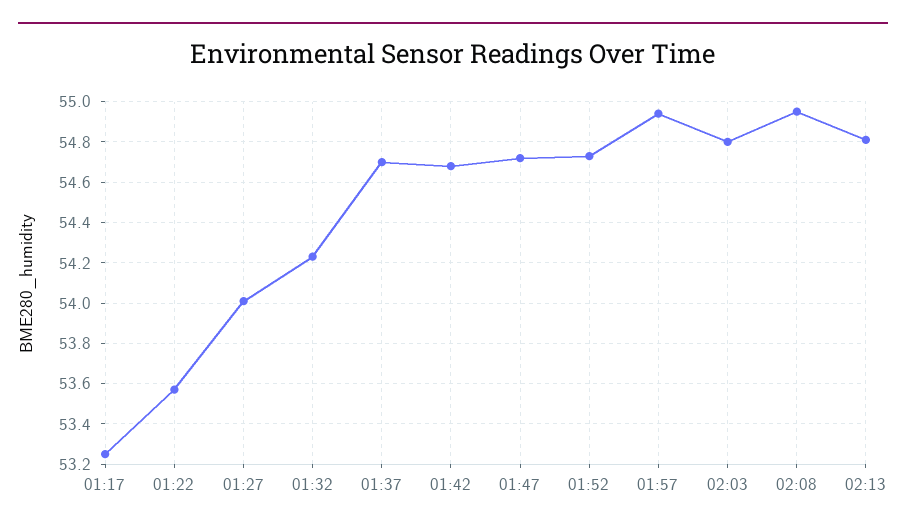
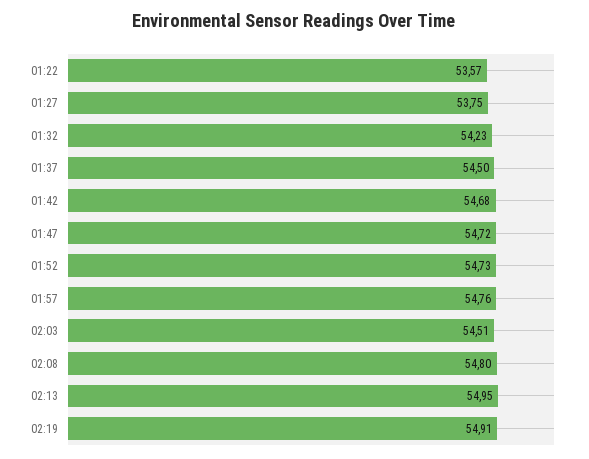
01:17: 53.25 -> none
01:27: 54 -> 53.75
01:37: 54.7 -> 54.5
01:57: 54.95 -> 54.76
02:03: 54.8 -> 54.51
02:08: 54.95 -> 54.8
02:13: 54.8 -> 54.95
02:19: none -> 54.91

